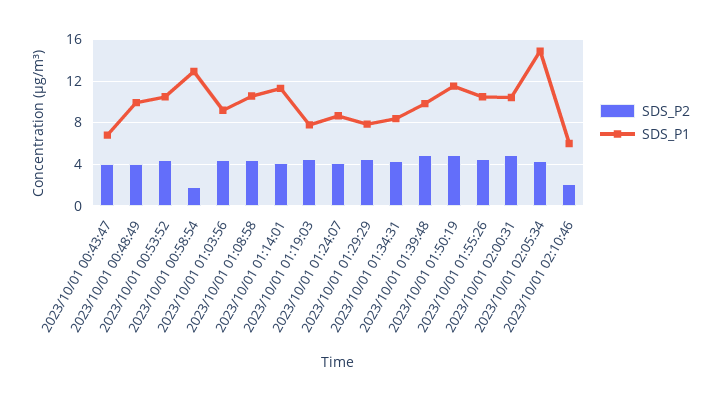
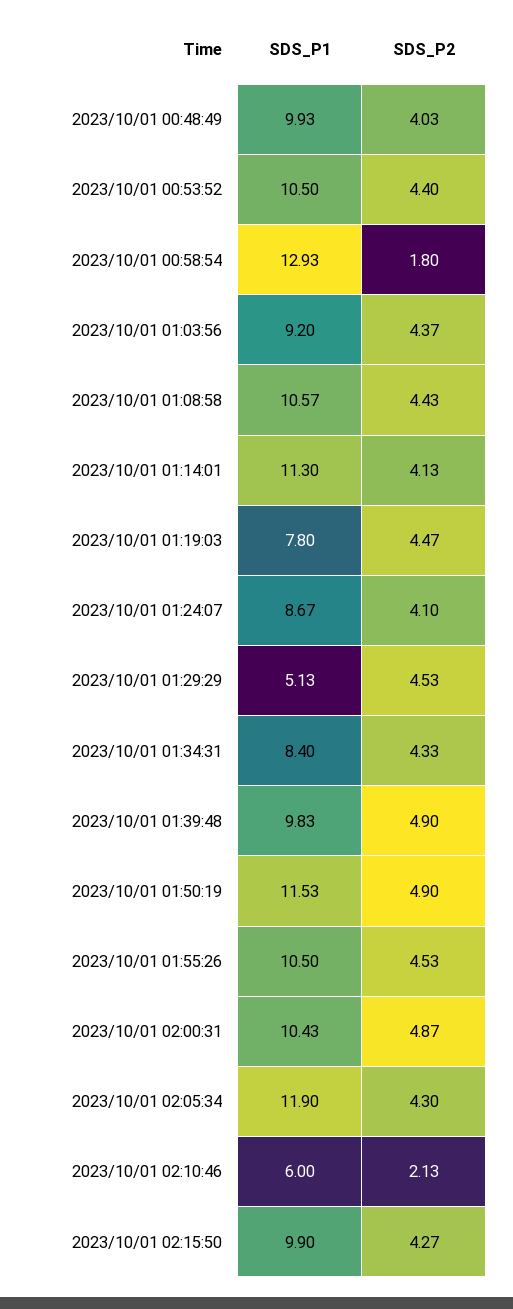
SDS_P2, 2023/10/01 00:43:47: 4 -> none
SDS_P1, 2023/10/01 00:43:47: 7 -> none
SDS_P1, 2023/10/01 01:29:29: 8 -> 5.13
SDS_P1, 2023/10/01 02:05:34: 15 -> 11.9
SDS_P1, 2023/10/01 02:15:50: none -> 9.9
SDS_P2, 2023/10/01 02:15:50: none -> 4.27

